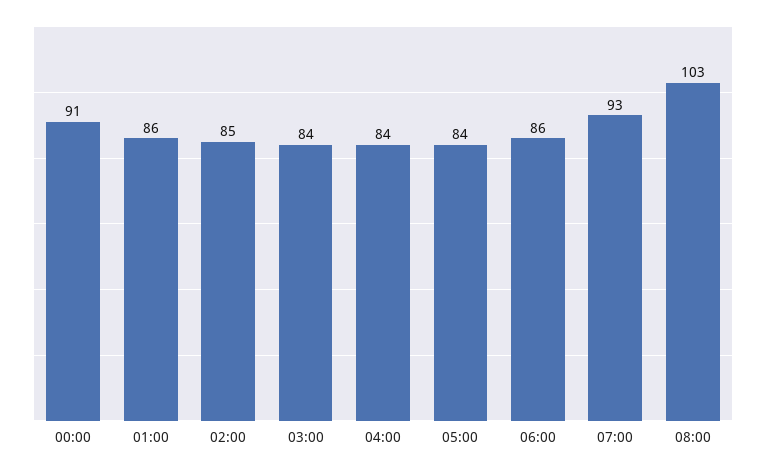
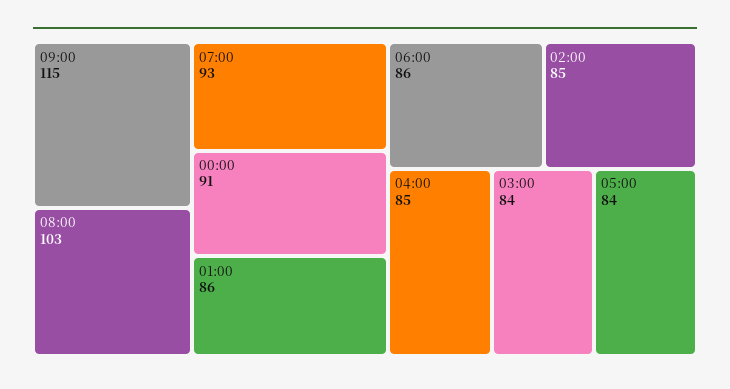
04:00: 84 -> 85
09:00: none -> 115

